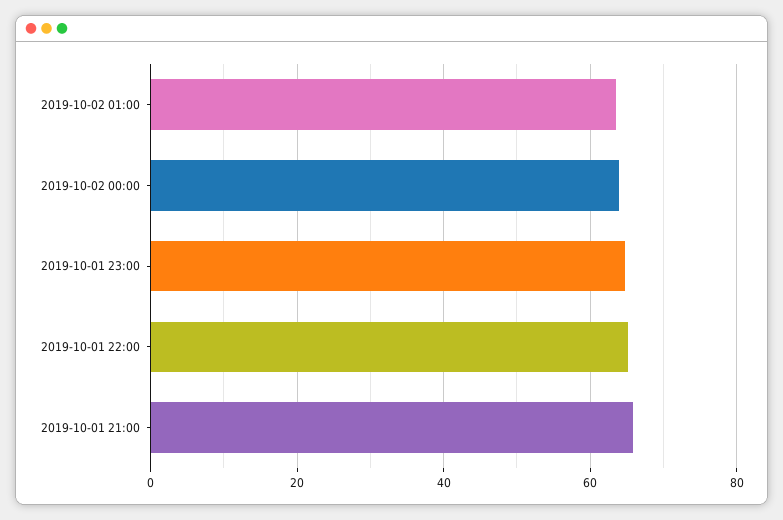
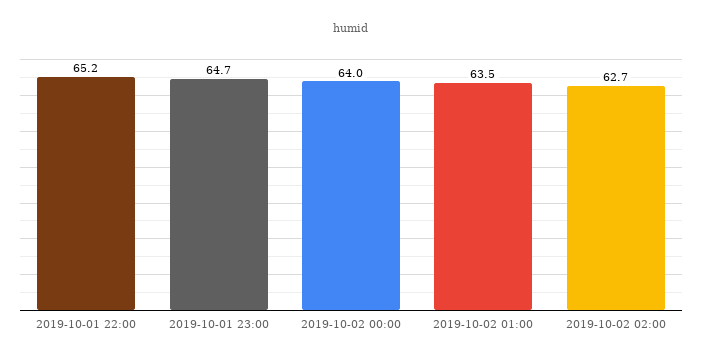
2019-10-01 21:00: 66 -> none
2019-10-02 02:00: none -> 62.7

